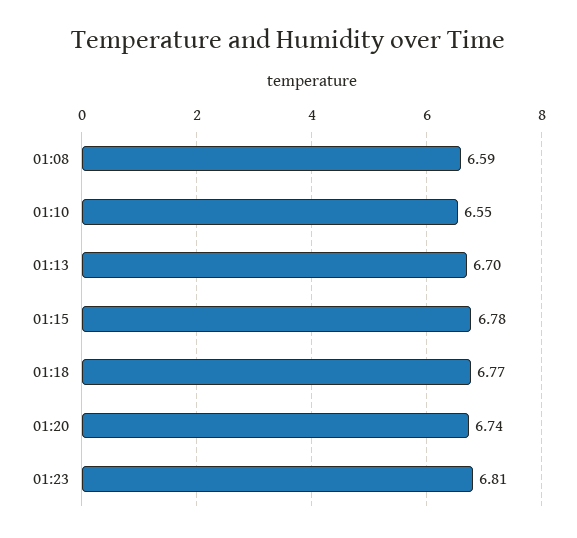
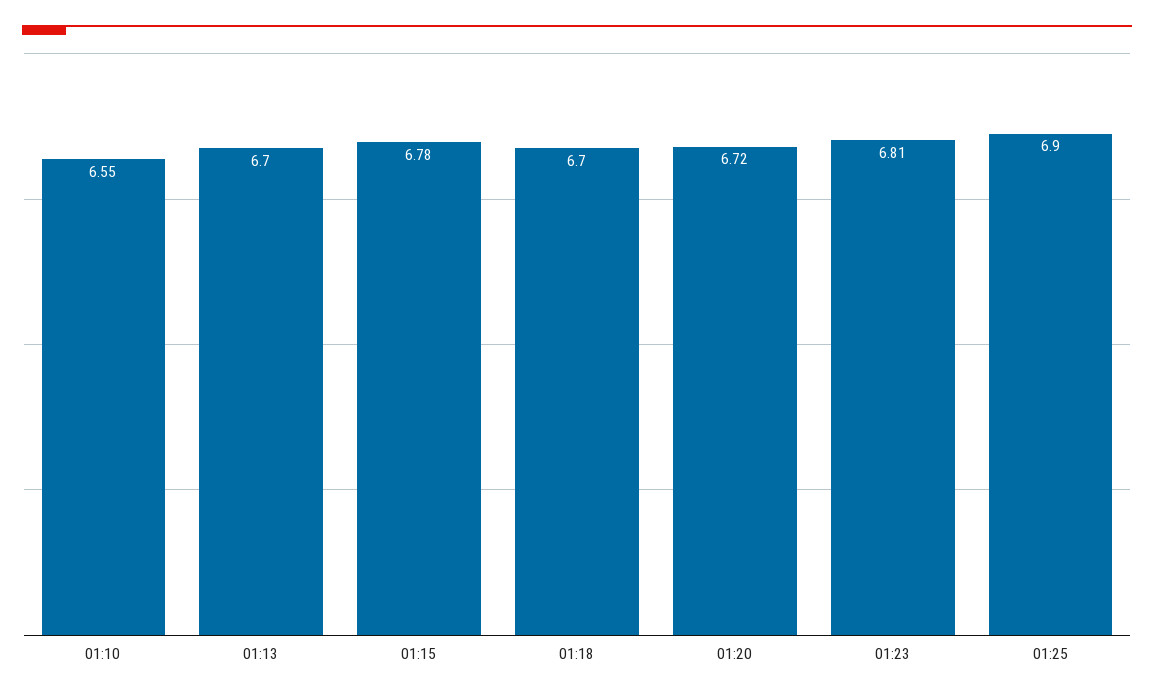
01:08: 6.59 -> none
01:18: 6.77 -> 6.7
01:20: 6.74 -> 6.72
01:25: none -> 6.9

